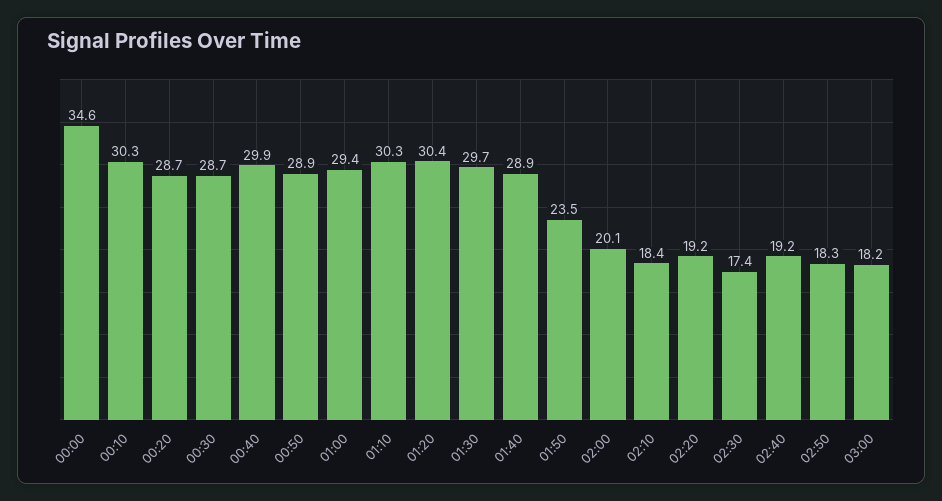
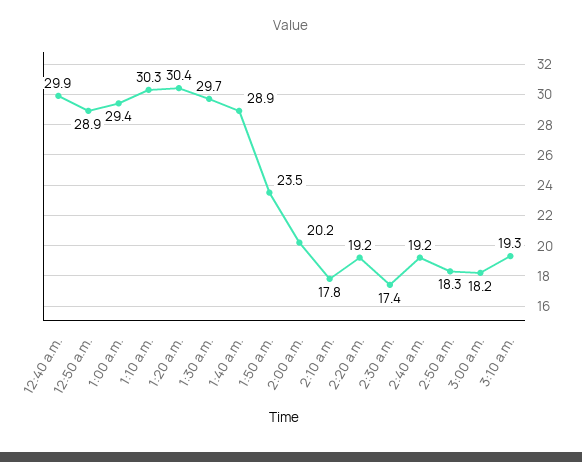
00:00: 34.6 -> none
00:10: 30.3 -> none
00:20: 28.7 -> none
00:30: 28.7 -> none
02:00: 20.1 -> 20.2
02:10: 18.4 -> 17.8
3:10 a.m.: none -> 19.3

